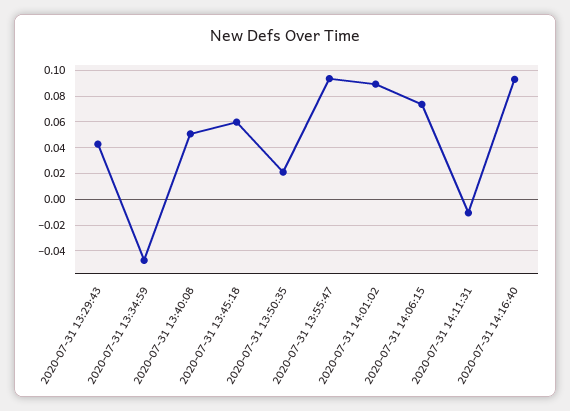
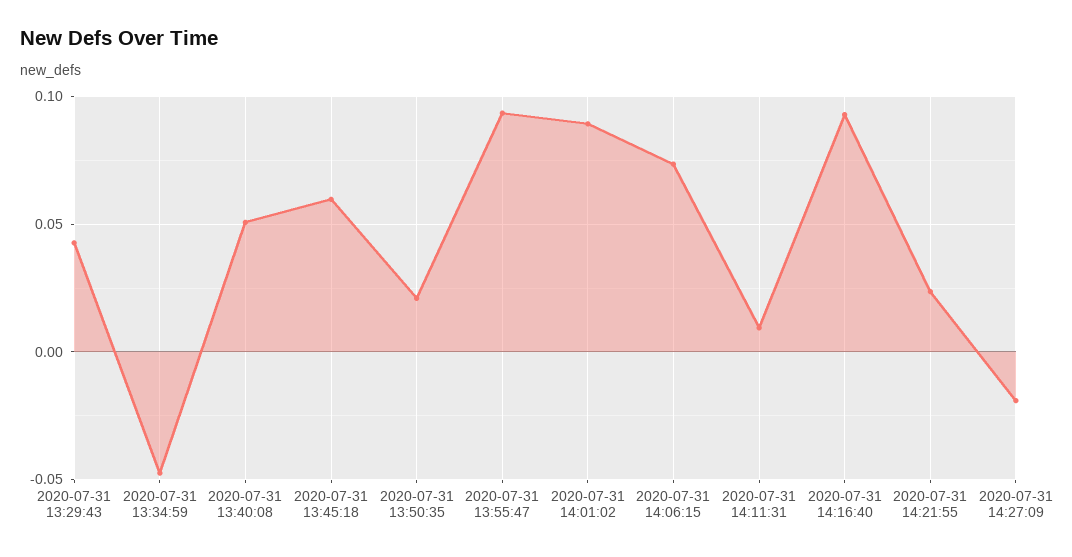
2020-07-31 14:11:31: -0.01 -> 0.01
2020-07-31 14:21:55: none -> 0.025
2020-07-31 14:27:09: none -> -0.02

